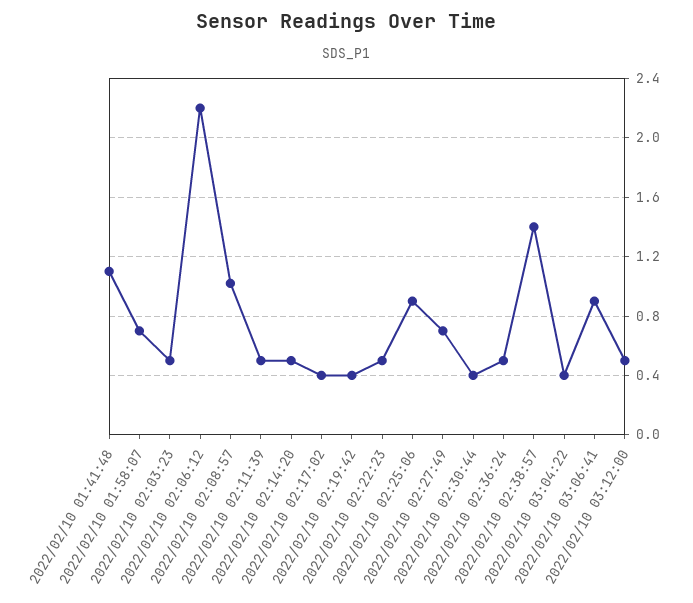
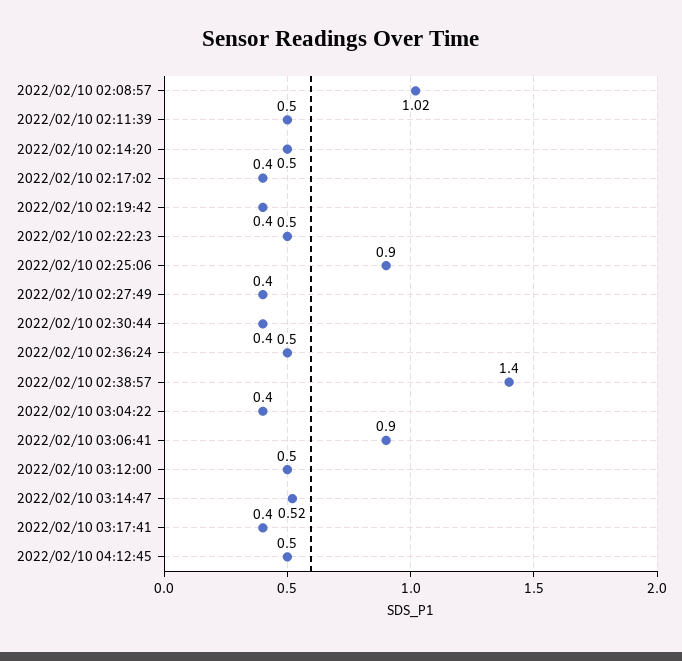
2022/02/10 01:41:48: 1.1 -> none
2022/02/10 01:58:07: 0.7 -> none
2022/02/10 02:03:23: 0.5 -> none
2022/02/10 02:06:12: 2.2 -> none
2022/02/10 02:27:49: 0.7 -> 0.4
2022/02/10 03:14:47: none -> 0.52
2022/02/10 03:17:41: none -> 0.4
2022/02/10 04:12:45: none -> 0.5

